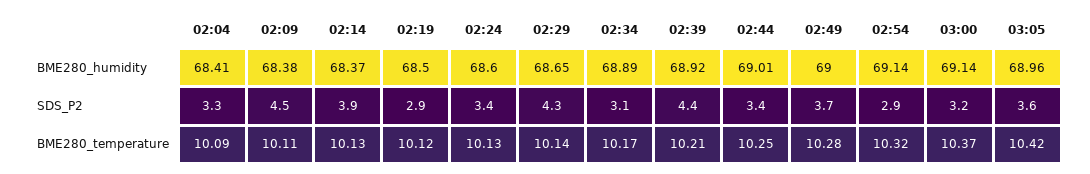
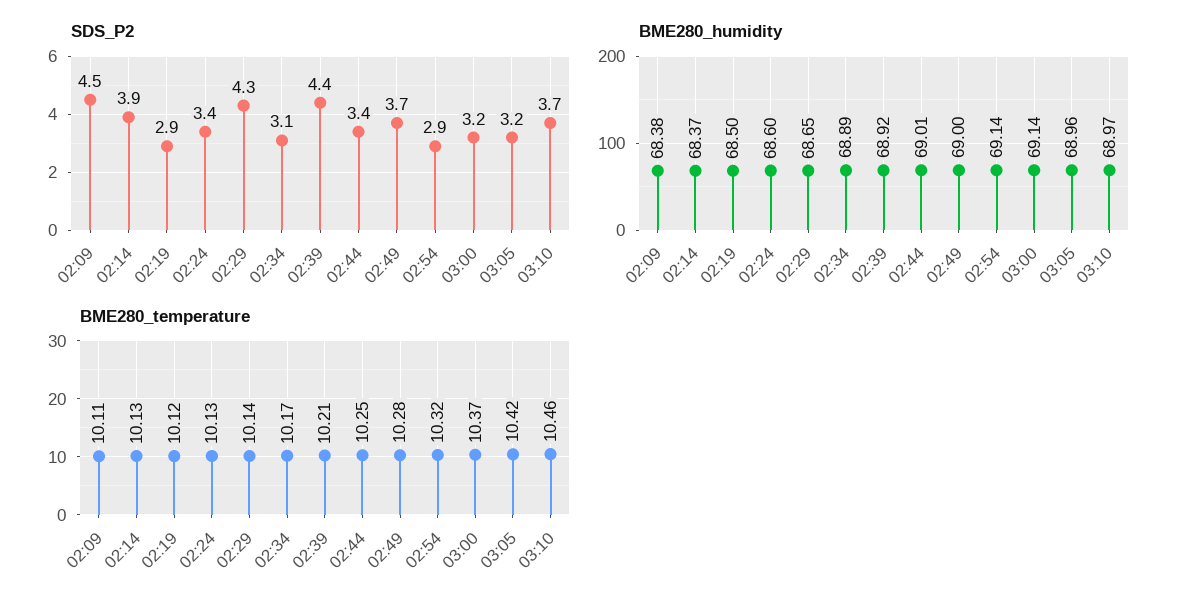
BME280_humidity, 02:04: 68.41 -> none
SDS_P2, 02:04: 3.3 -> none
SDS_P2, 03:05: 3.6 -> 3.2
BME280_temperature, 02:04: 10.09 -> none
SDS_P2, 03:10: none -> 3.7
BME280_humidity, 03:10: none -> 68.97
BME280_temperature, 03:10: none -> 10.46

